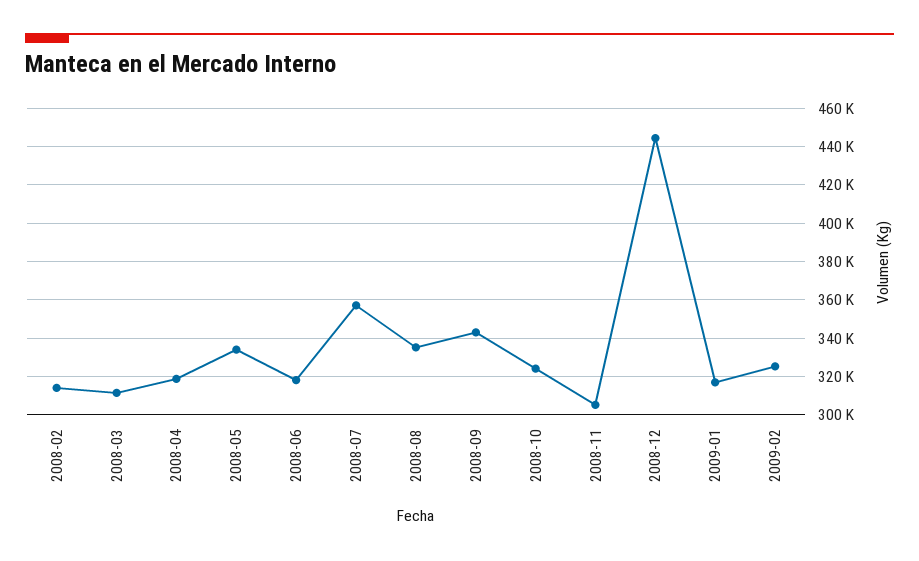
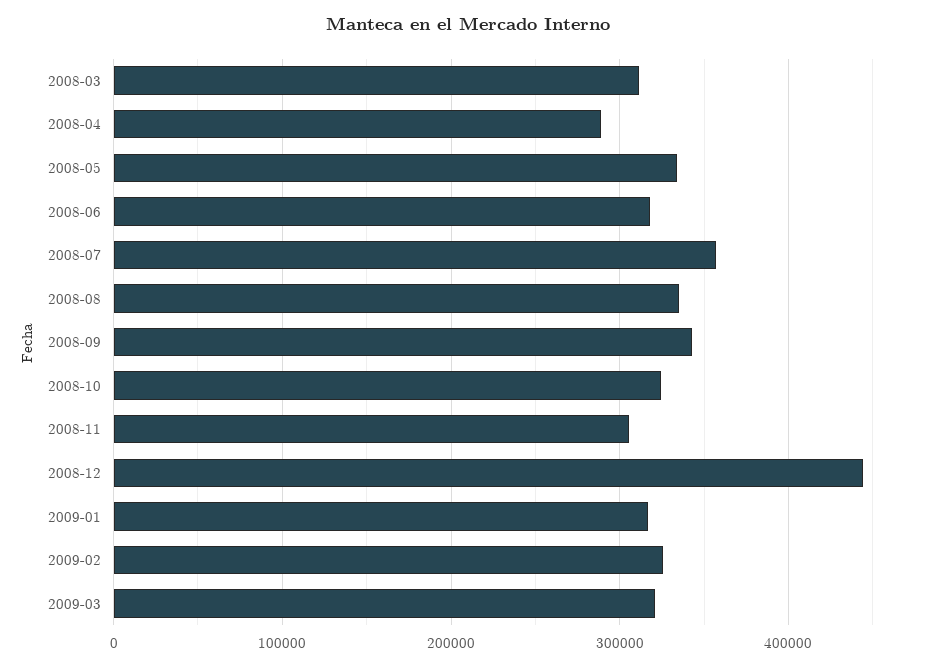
2008-02: 315000 -> none
2008-04: 320000 -> 290000
2009-03: none -> 320000

